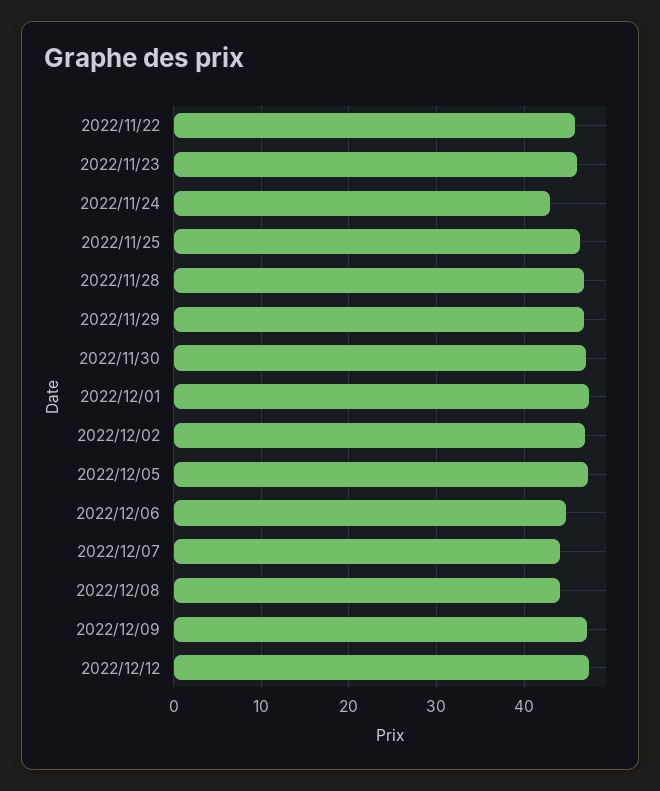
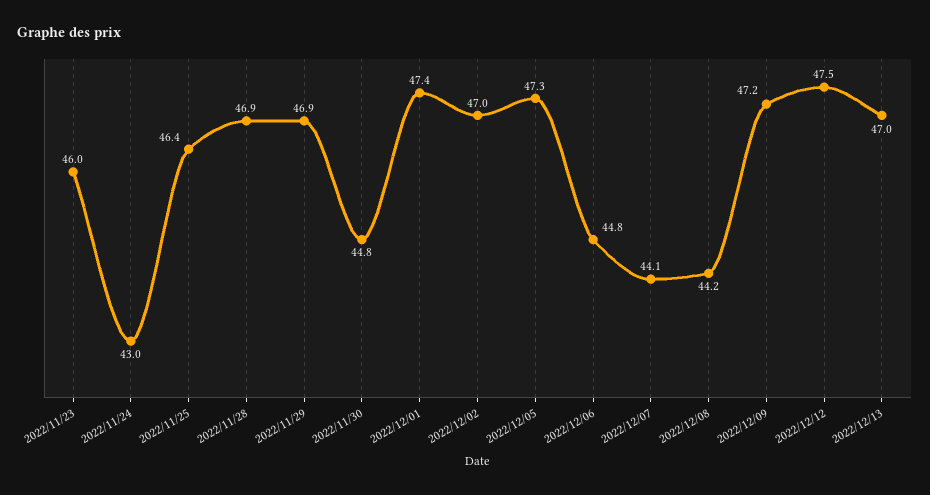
2022/11/22: 46 -> none
2022/11/30: 47 -> 44.8
2022/12/13: none -> 47

